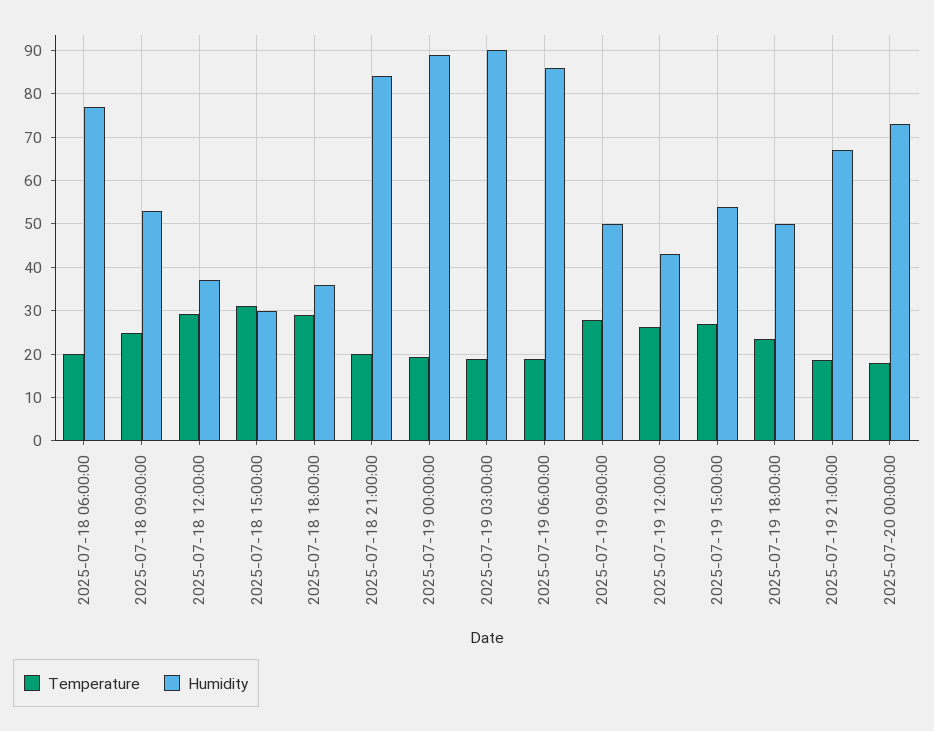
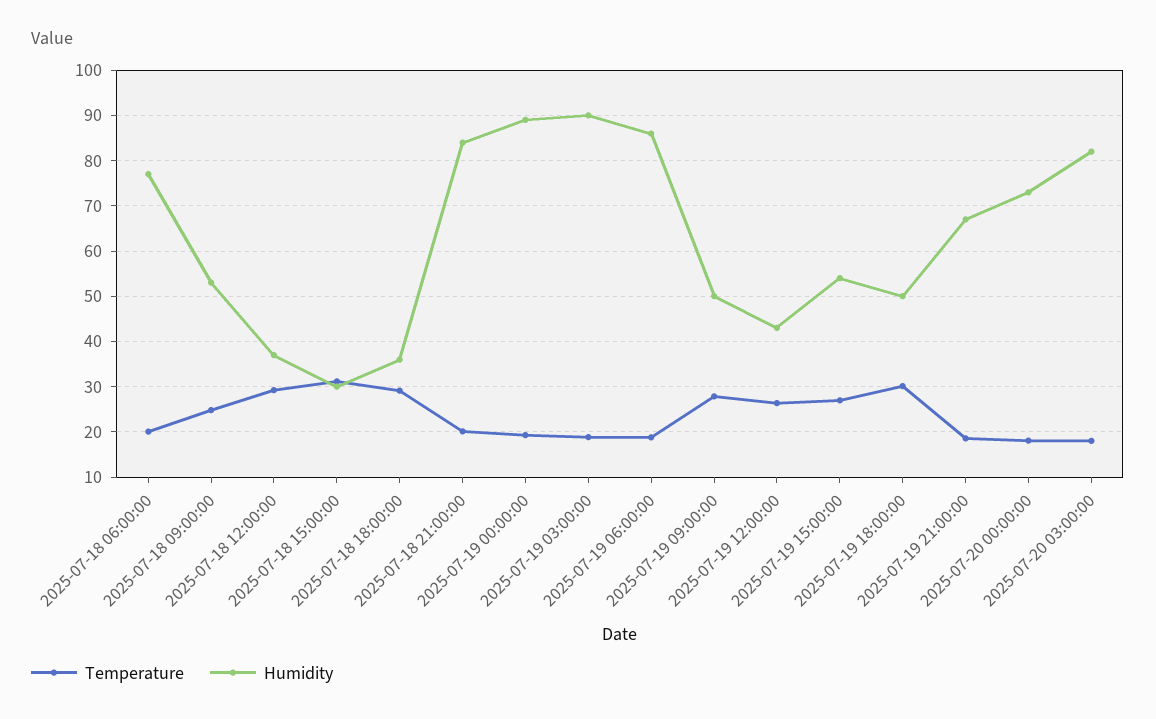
Temperature, 2025-07-19 18:00:00: 24 -> 30
Temperature, 2025-07-20 03:00:00: none -> 18
Humidity, 2025-07-20 03:00:00: none -> 82

